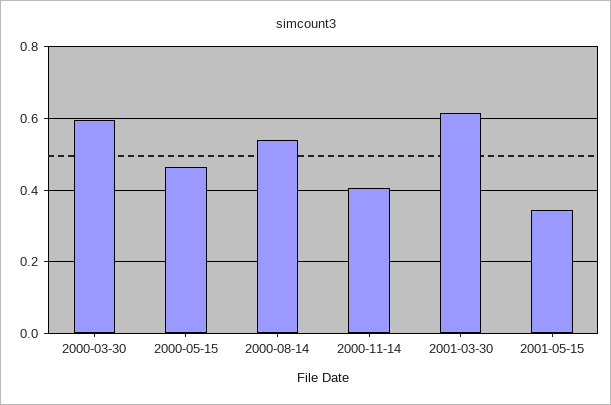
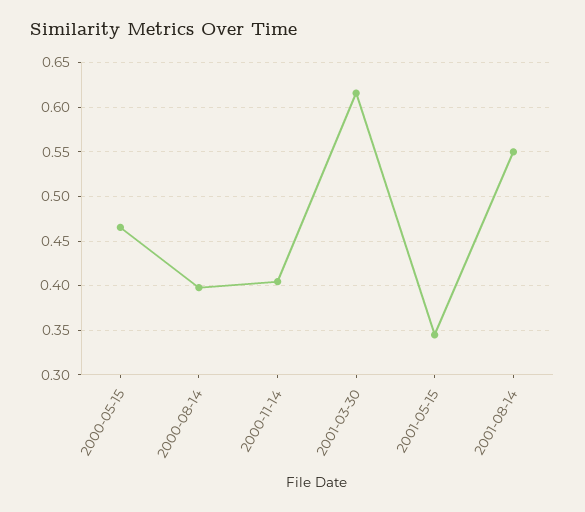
2000-03-30: 0.6 -> none
2000-08-14: 0.54 -> 0.4
2001-08-14: none -> 0.55

